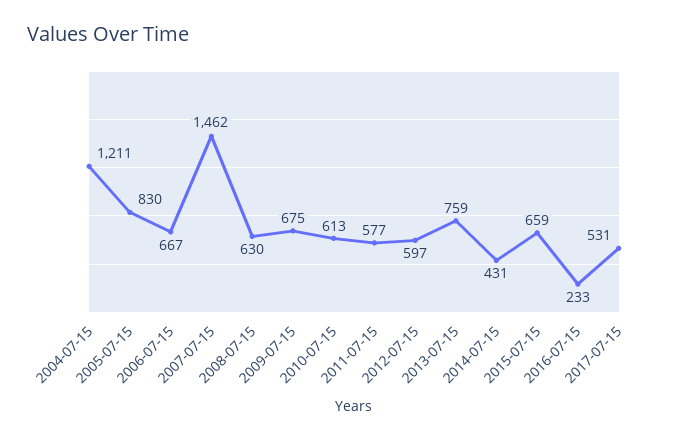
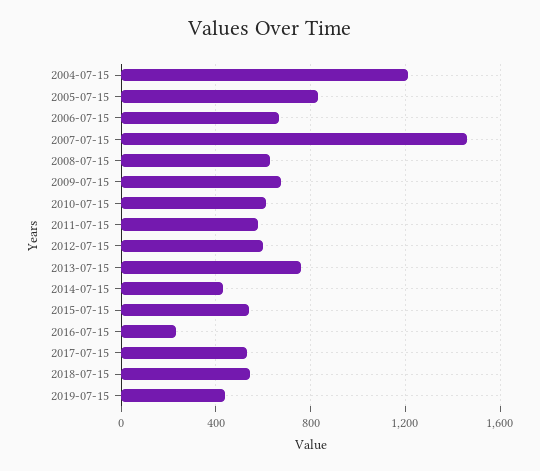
2015-07-15: 659 -> 550
2018-07-15: none -> 550
2019-07-15: none -> 450

